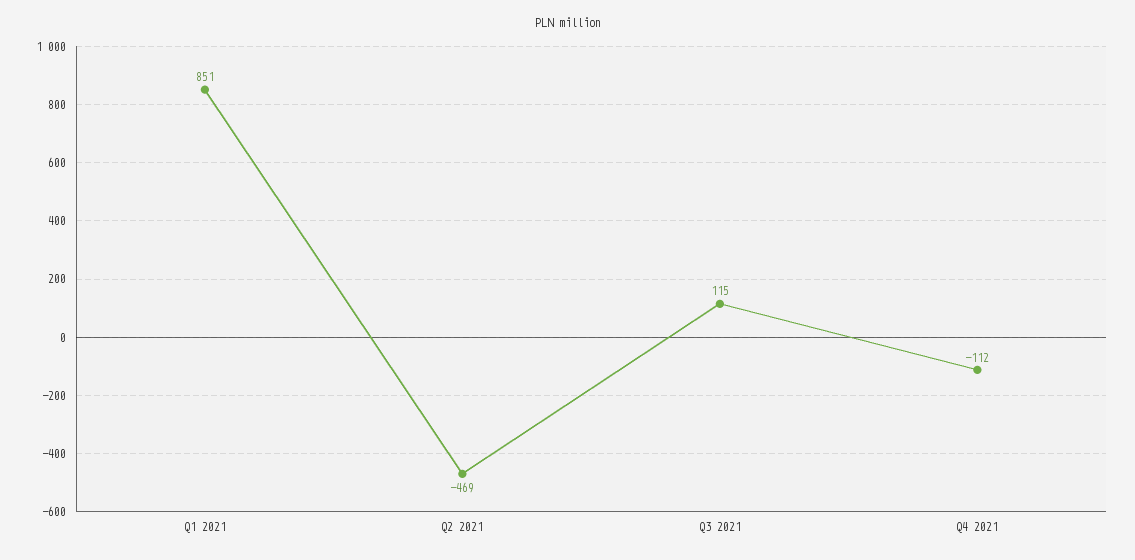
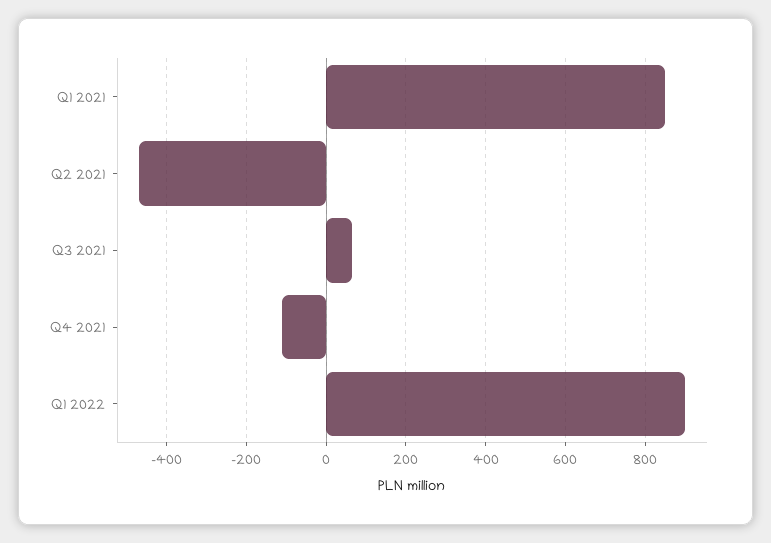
Q3 2021: 115 -> 60
Q1 2022: none -> 900

